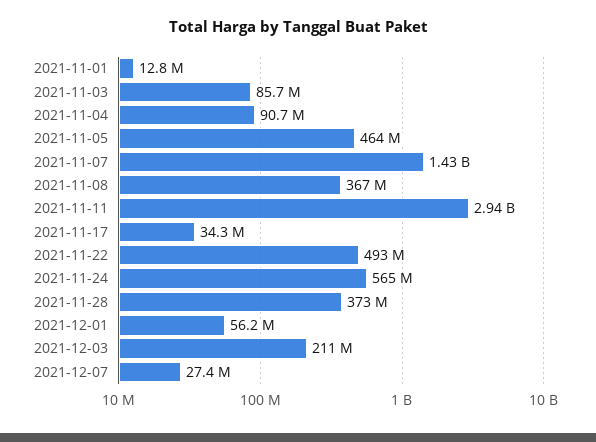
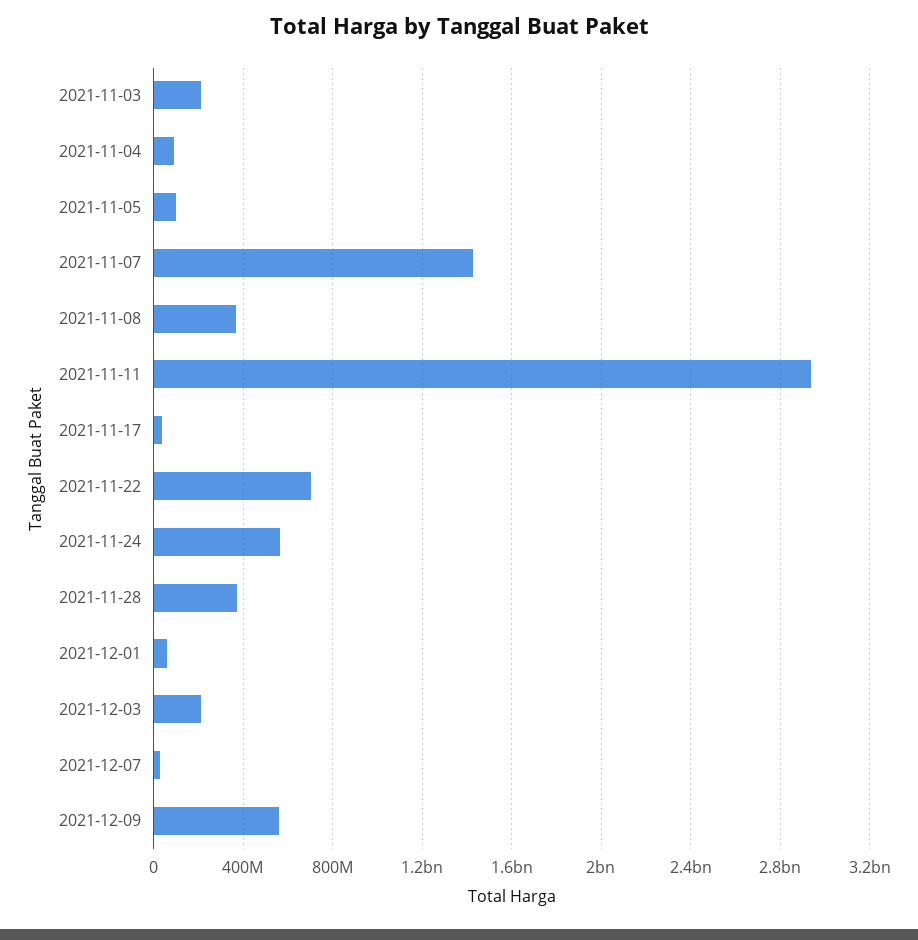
2021-11-01: 12800000 -> none
2021-11-03: 85700000 -> 200000000
2021-11-05: 464000000 -> 100000000
2021-11-22: 493000000 -> 700000000
2021-12-09: none -> 550000000

